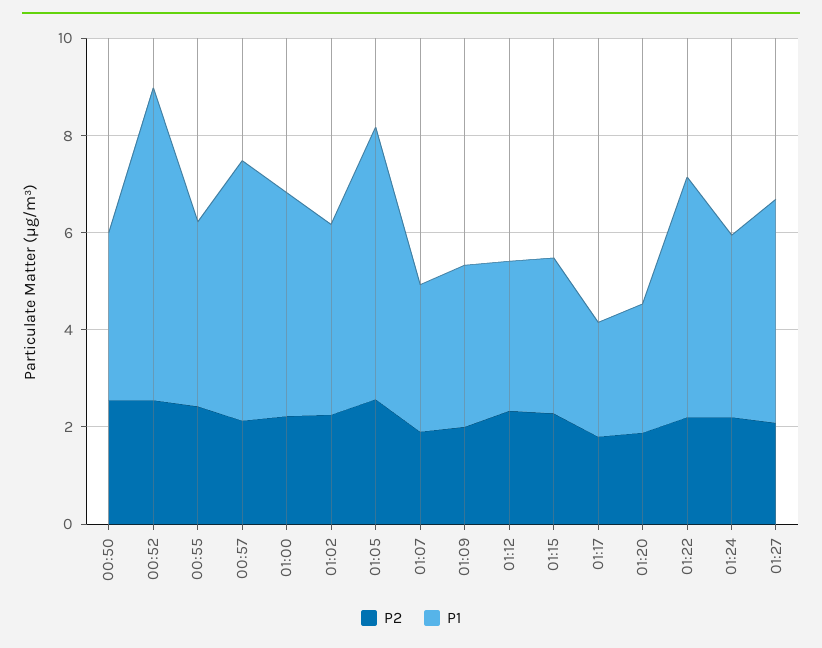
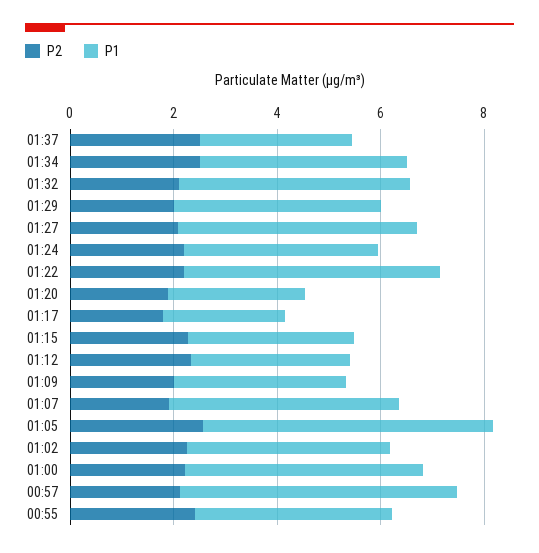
P2, 00:50: 2.5 -> none
P1, 00:50: 3.5 -> none
P2, 00:52: 2.5 -> none
P1, 00:52: 6.5 -> none
P1, 01:07: 3 -> 4.5
P2, 01:37: none -> 2.5
P1, 01:37: none -> 3
P2, 01:34: none -> 2.5
P1, 01:34: none -> 4
P2, 01:32: none -> 2
P1, 01:32: none -> 4.5
P2, 01:29: none -> 2
P1, 01:29: none -> 4

